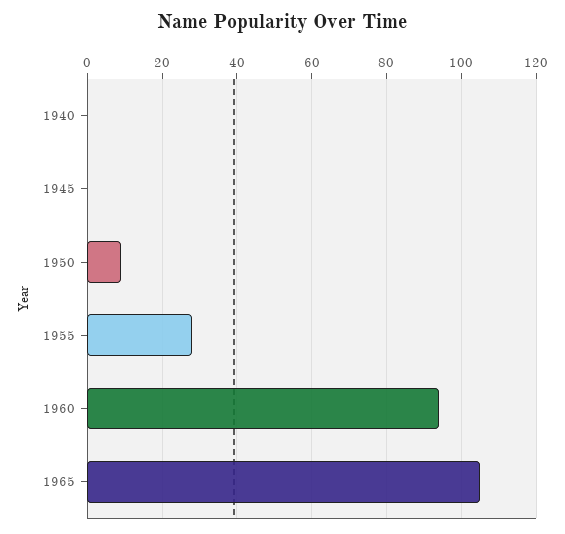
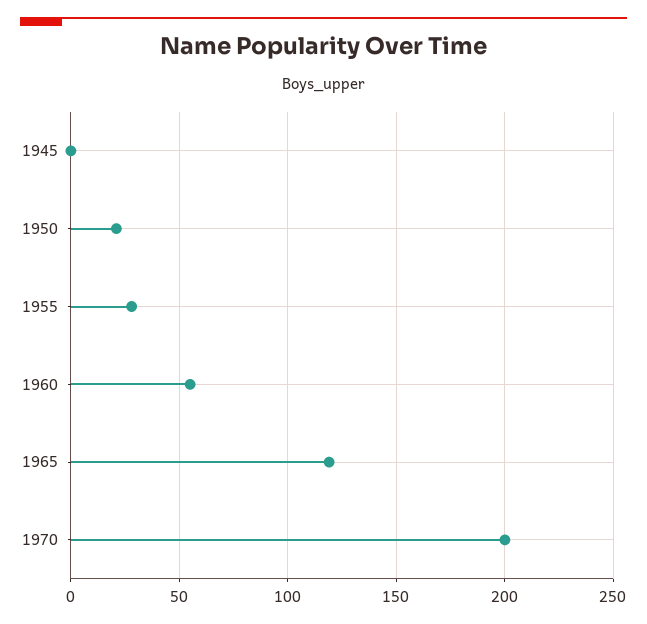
1940: 0 -> none
1950: 10 -> 20
1960: 95 -> 55
1965: 105 -> 120
1970: none -> 200

